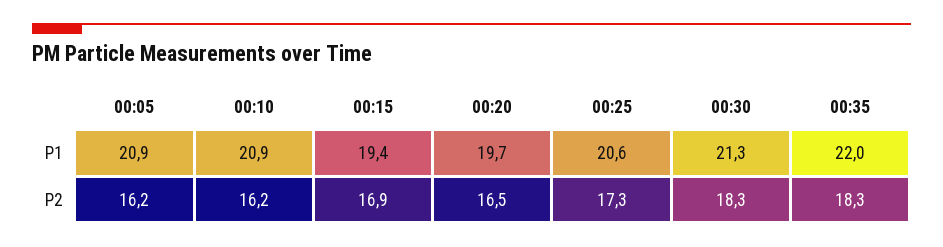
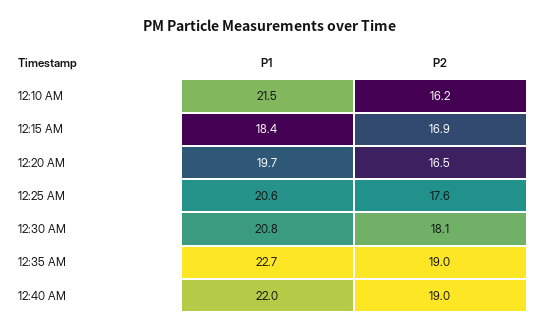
00:05, P1: 20.9 -> none
00:10, P1: 20.9 -> 21.5
00:15, P1: 19.4 -> 18.4
00:30, P1: 21.3 -> 20.8
00:35, P1: 22 -> 22.7
00:05, P2: 16.2 -> none
00:25, P2: 17.3 -> 17.6
00:30, P2: 18.3 -> 18.1
00:35, P2: 18.3 -> 19
12:40 AM, P1: none -> 22
12:40 AM, P2: none -> 19

